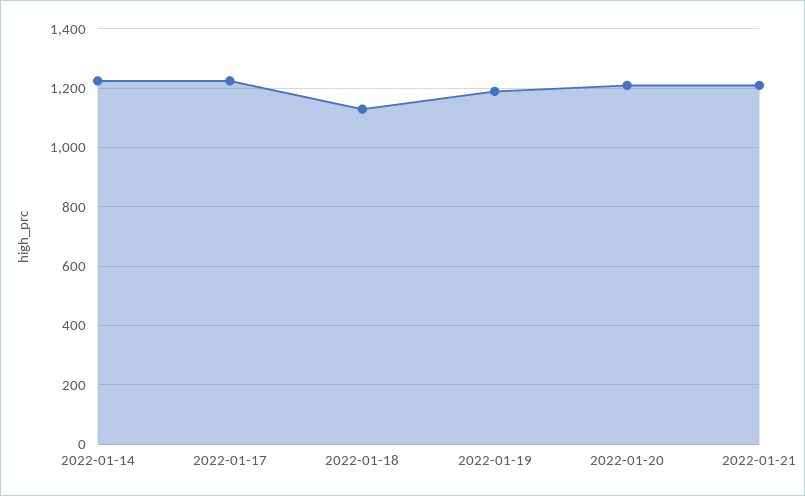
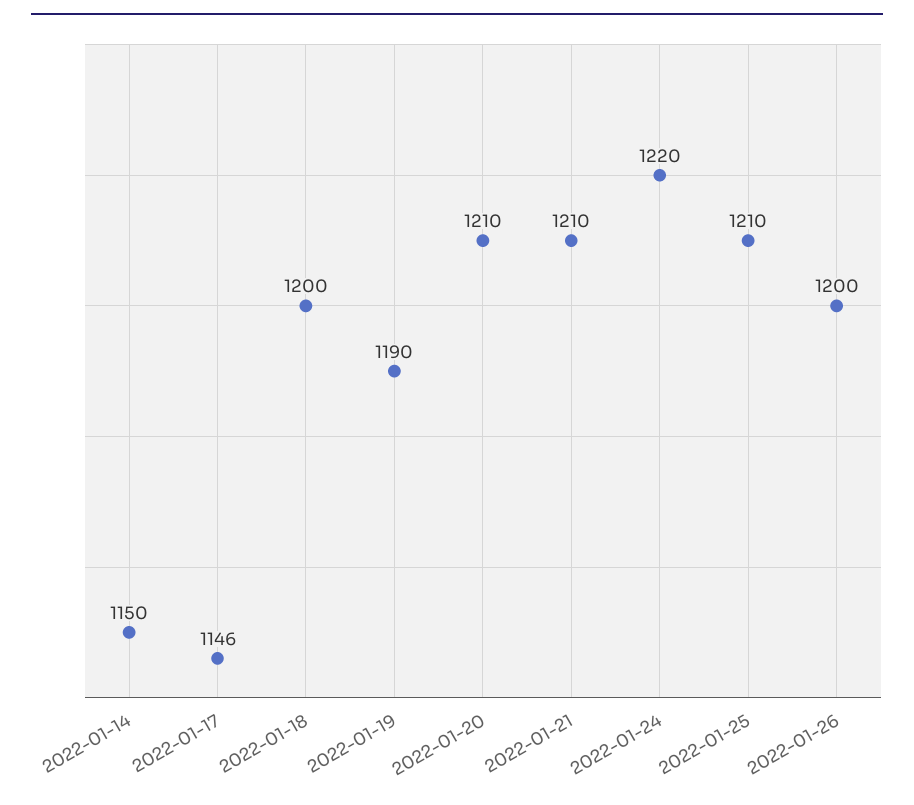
2022-01-14: 1225 -> 1150
2022-01-17: 1225 -> 1146
2022-01-18: 1125 -> 1200
2022-01-24: none -> 1220
2022-01-25: none -> 1210
2022-01-26: none -> 1200

